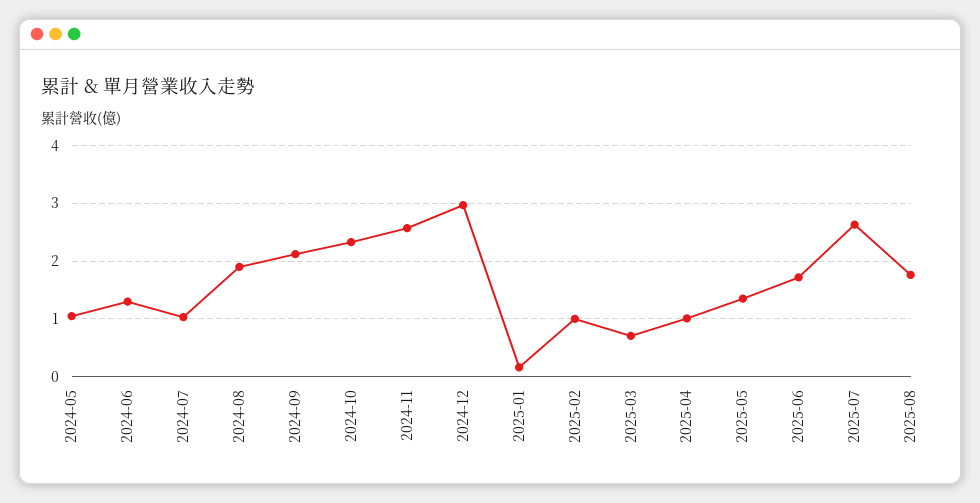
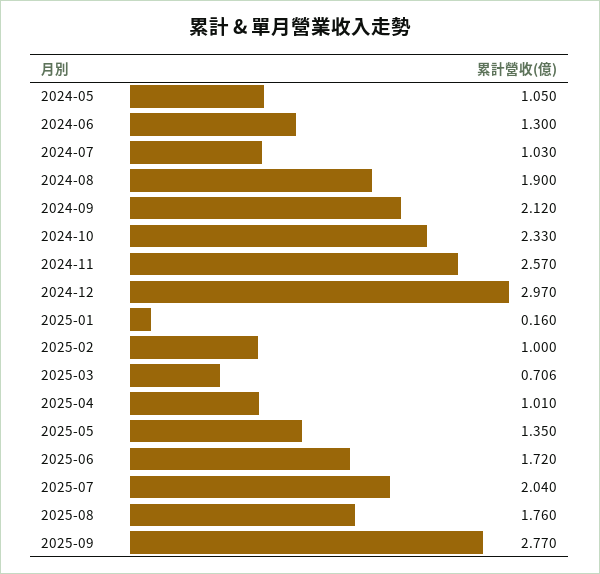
2025-07: 2.6 -> 2.04
2025-09: none -> 2.77

